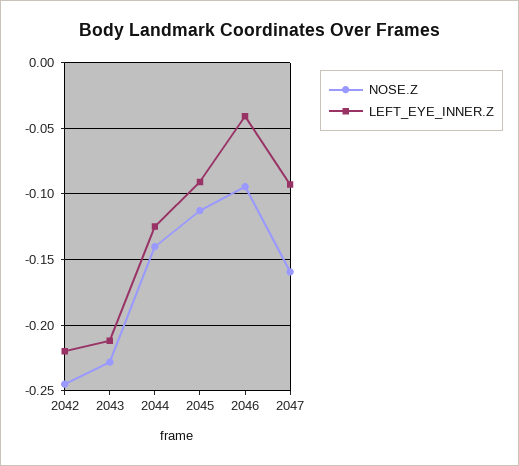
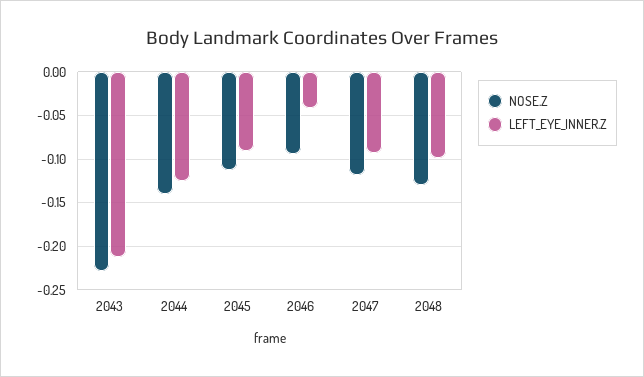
NOSE.Z, 2042: -0.245 -> none
LEFT_EYE_INNER.Z, 2042: -0.22 -> none
NOSE.Z, 2047: -0.16 -> -0.12
NOSE.Z, 2048: none -> -0.13
LEFT_EYE_INNER.Z, 2048: none -> -0.1

